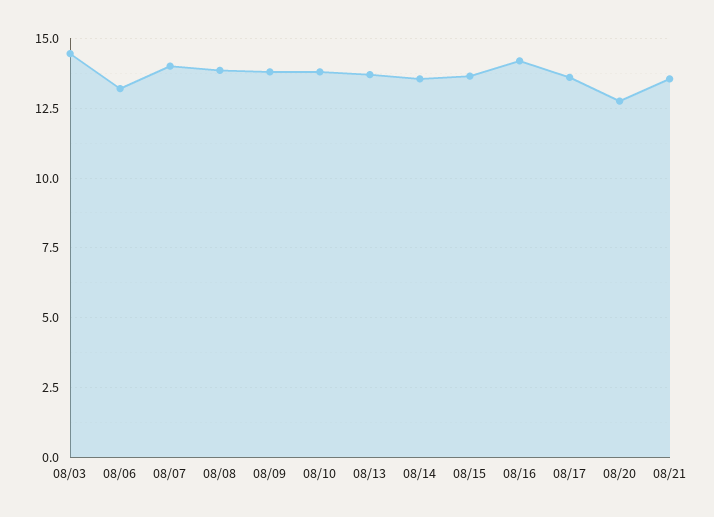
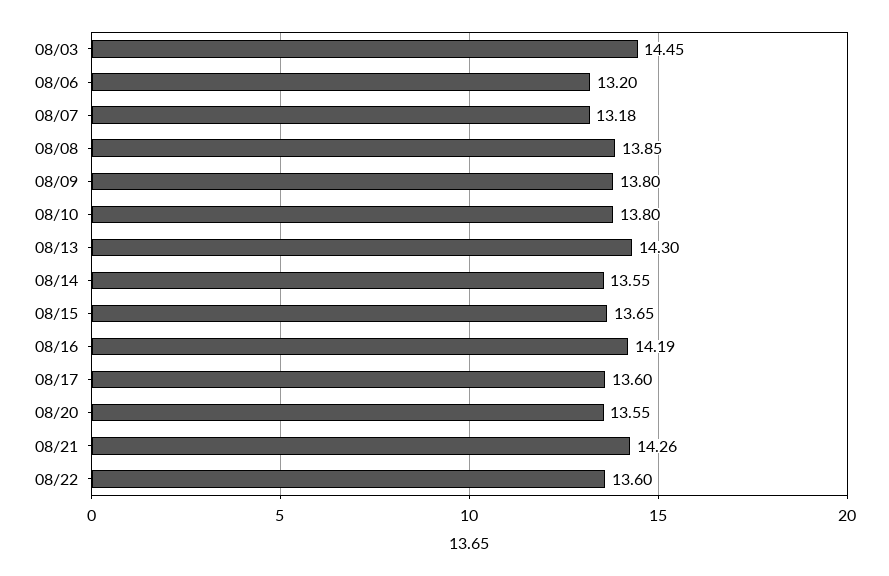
08/07: 14 -> 13.18
08/13: 13.75 -> 14.3
08/20: 12.75 -> 13.55
08/21: 13.5 -> 14.26
08/22: none -> 13.6

